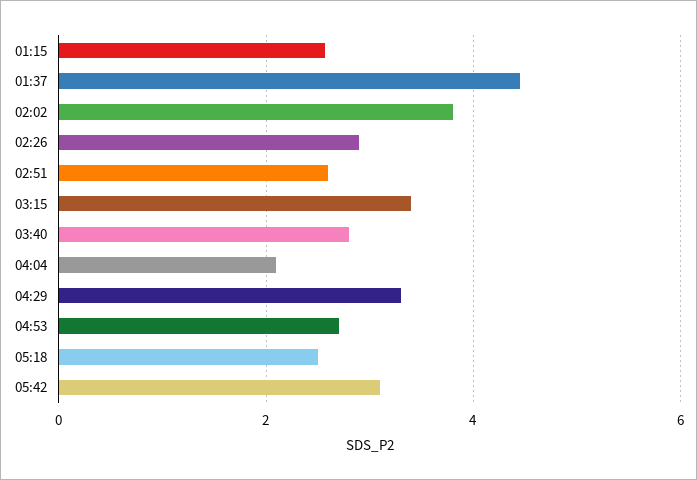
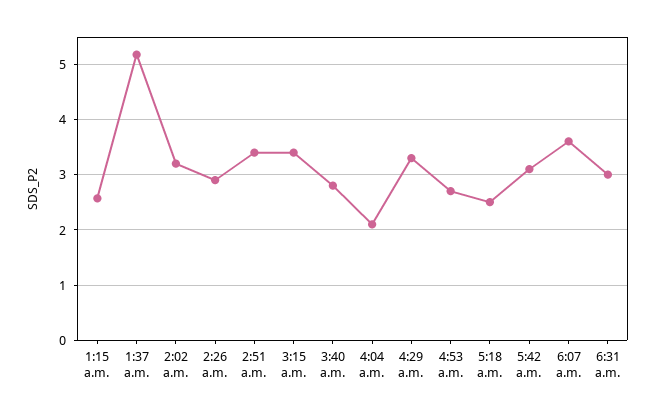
01:37: 4.4 -> 5.2
02:02: 3.8 -> 3.2
02:51: 2.6 -> 3.4
6:07 a.m.: none -> 3.6
6:31 a.m.: none -> 3

